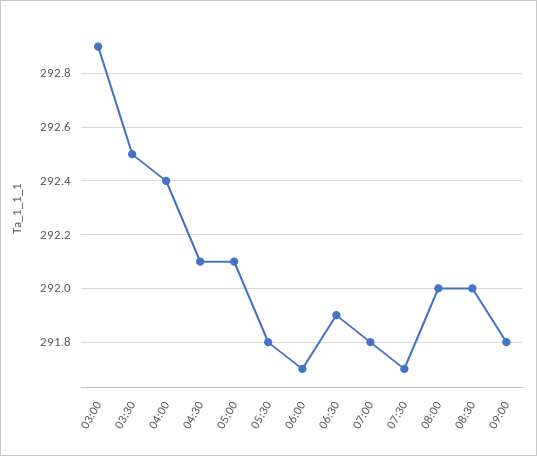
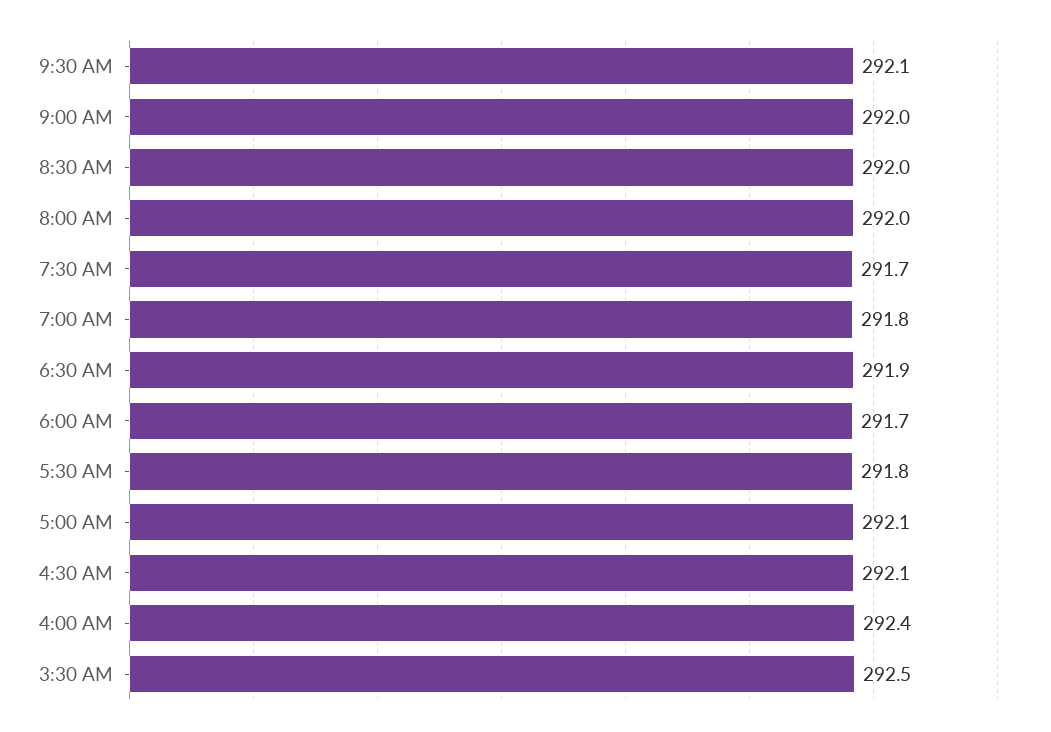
03:00: 292.9 -> none
09:00: 291.8 -> 292
9:30 AM: none -> 292.1

